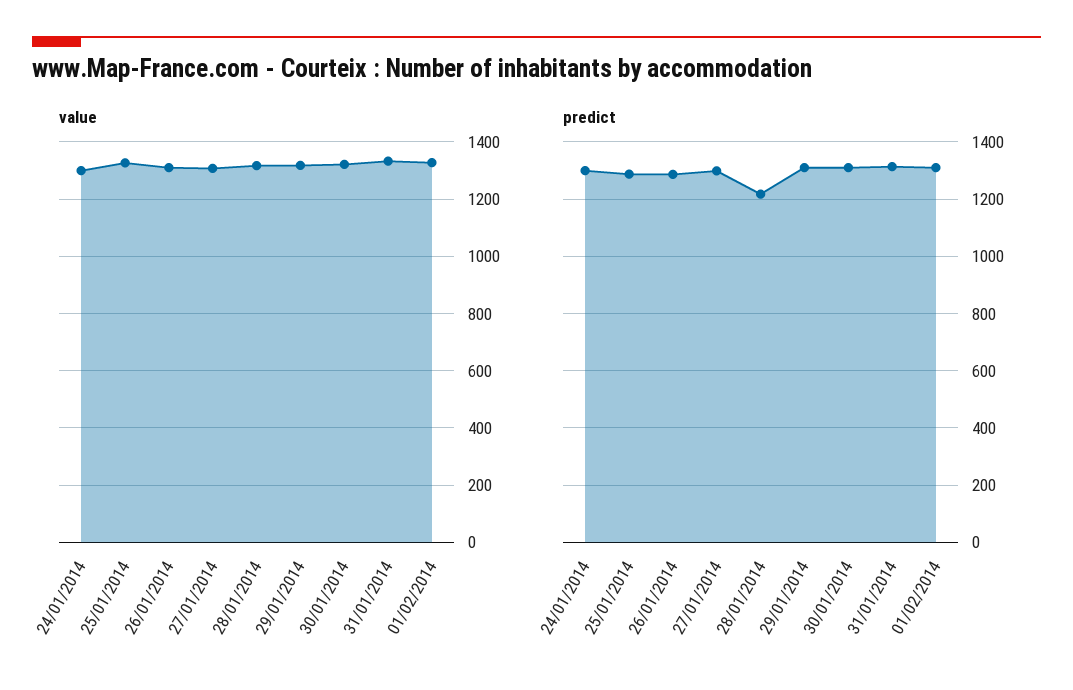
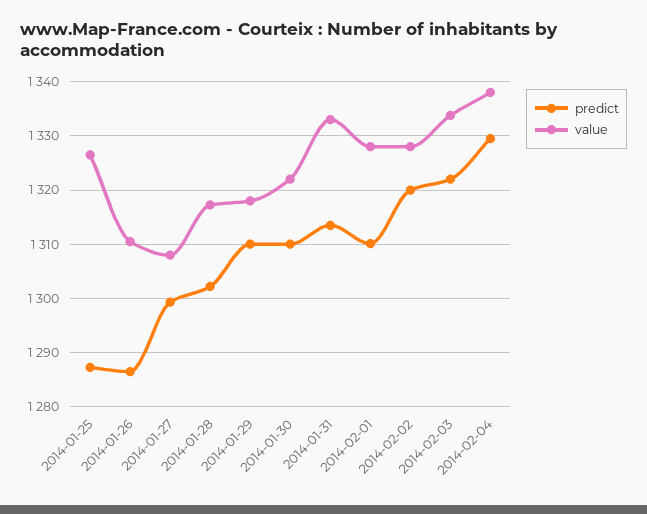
value, 24/01/2014: 1300 -> none
predict, 24/01/2014: 1300 -> none
predict, 28/01/2014: 1225 -> 1302
predict, 2014-02-02: none -> 1320
value, 2014-02-02: none -> 1328
predict, 2014-02-03: none -> 1322
value, 2014-02-03: none -> 1334
predict, 2014-02-04: none -> 1330
value, 2014-02-04: none -> 1338

